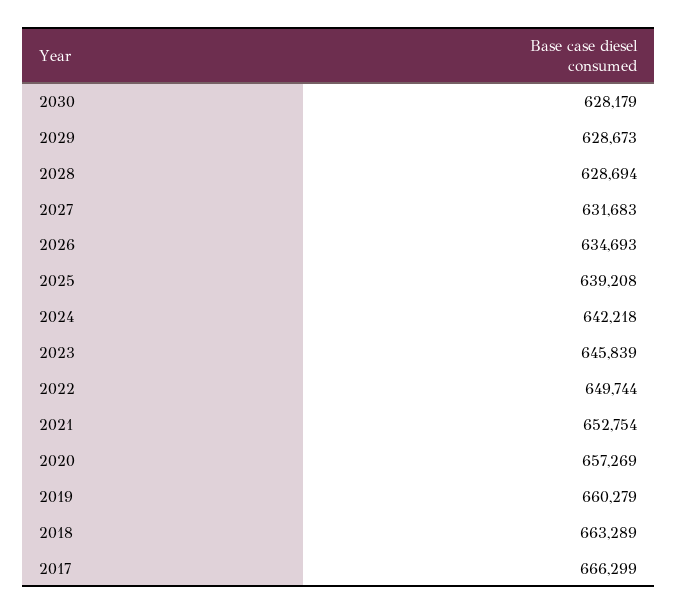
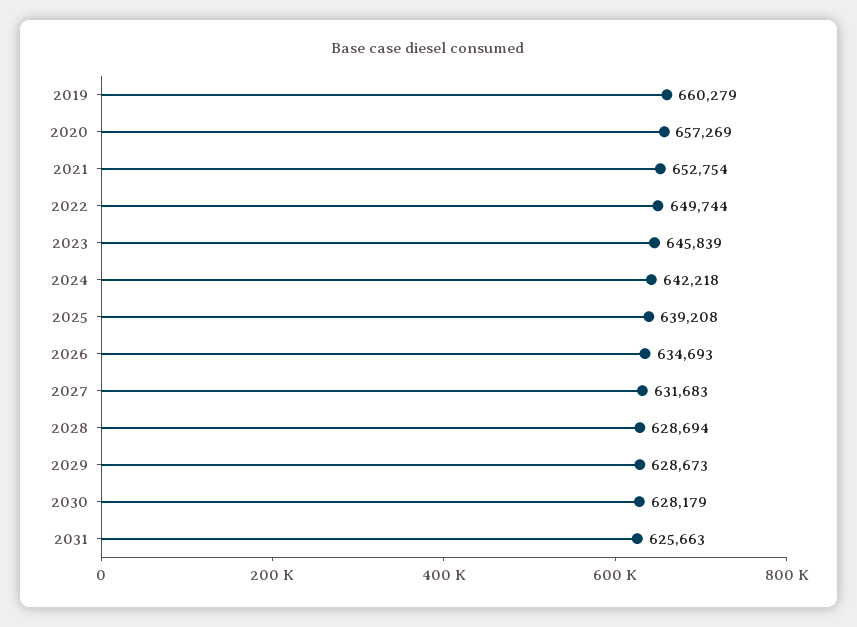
2018: 663289 -> none
2017: 666299 -> none
2031: none -> 625663

